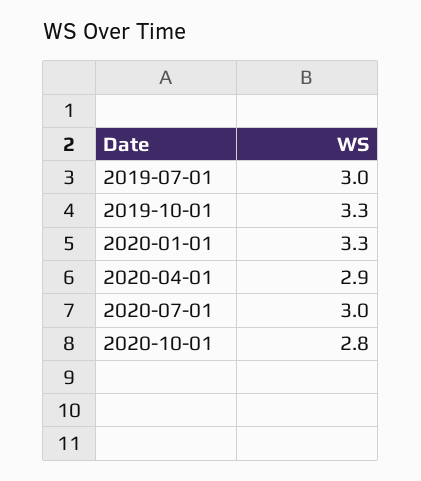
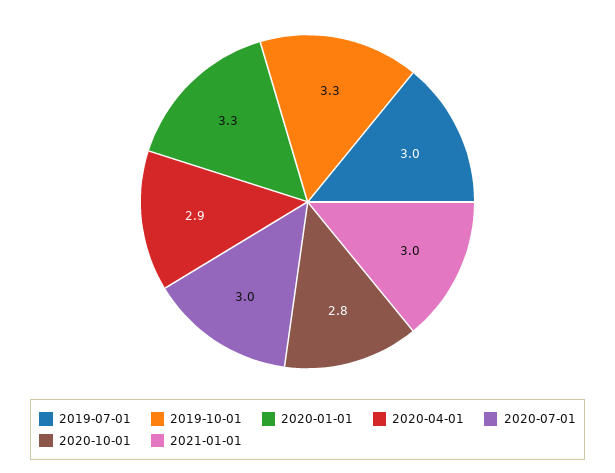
2021-01-01: none -> 3

